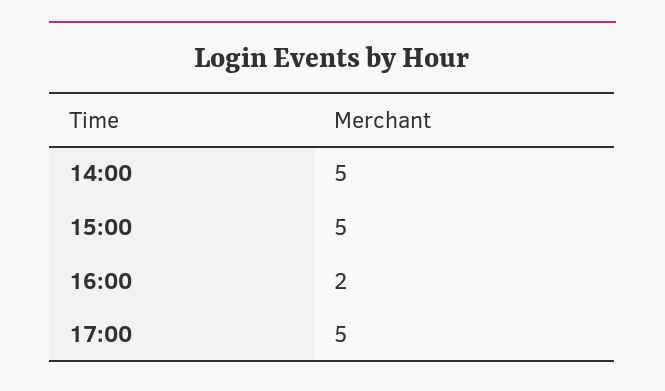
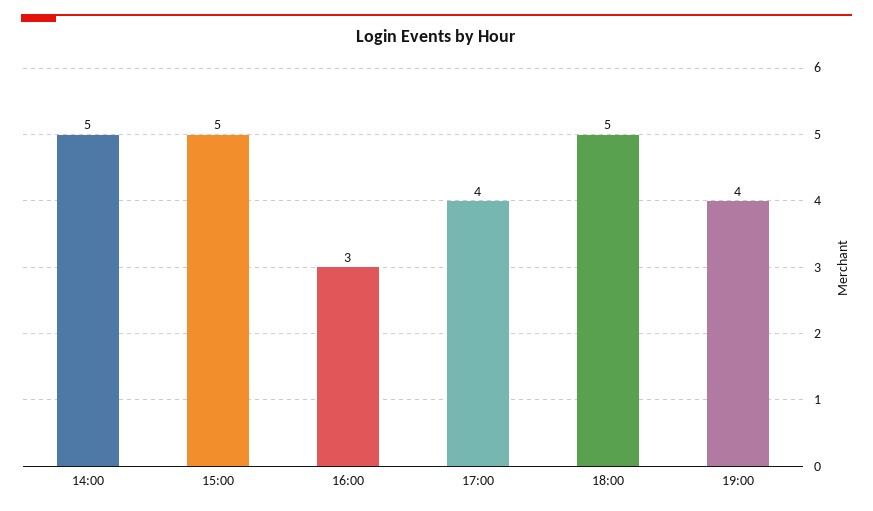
16:00: 2 -> 3
17:00: 5 -> 4
18:00: none -> 5
19:00: none -> 4

